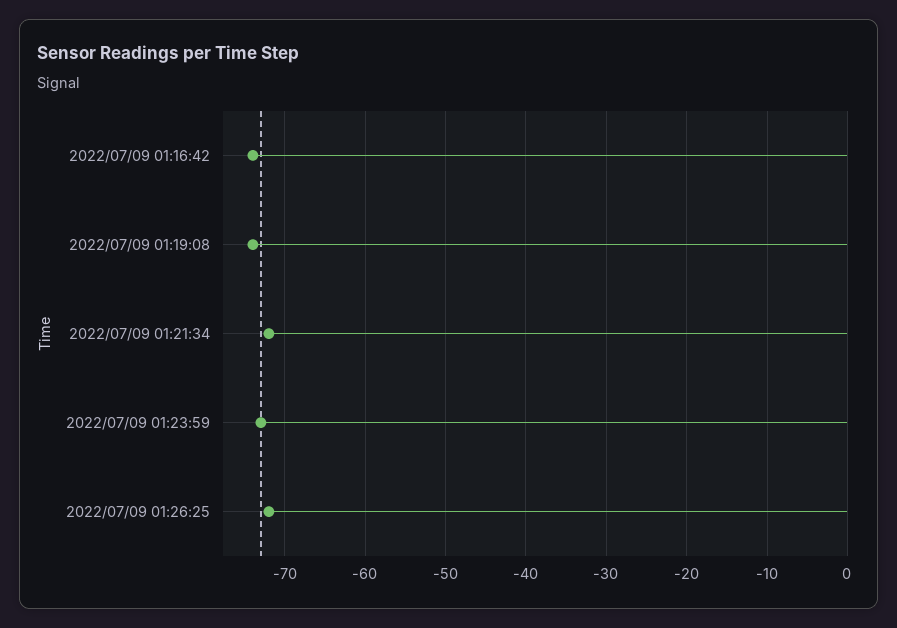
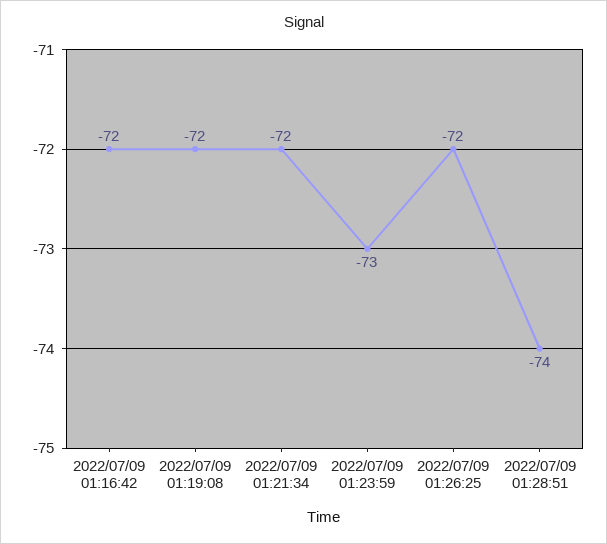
2022/07/09 01:16:42: -74 -> -72
2022/07/09 01:19:08: -74 -> -72
2022/07/09 01:28:51: none -> -74

